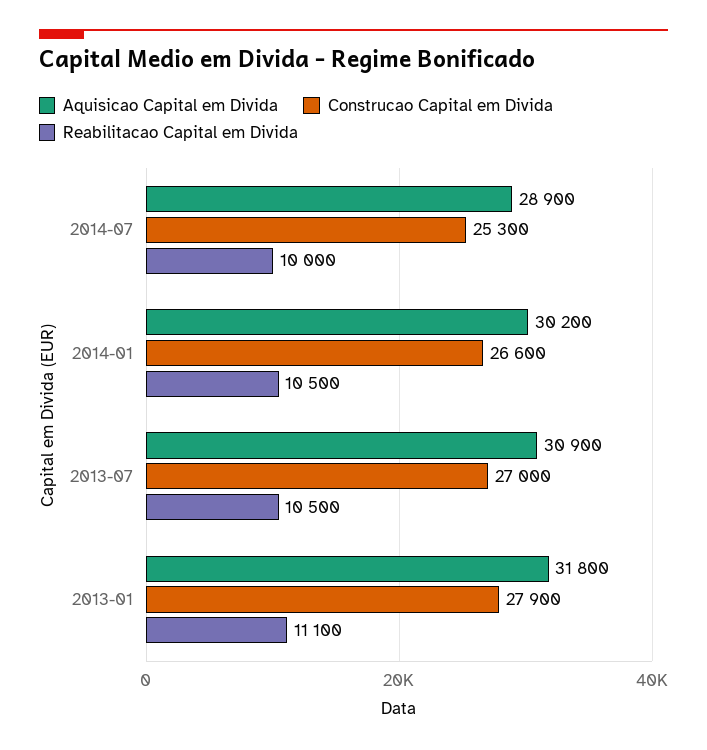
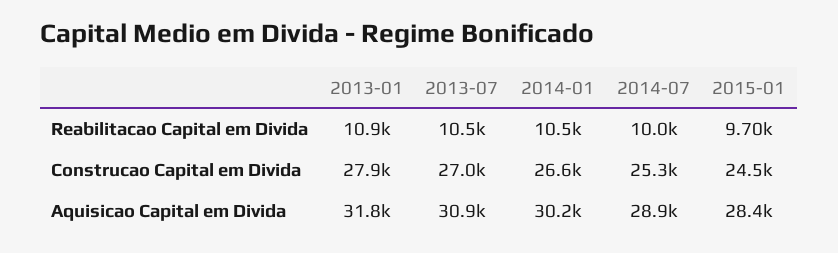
Reabilitacao Capital em Divida, 2013-01: 11100 -> 10900
Reabilitacao Capital em Divida, 2015-01: none -> 9700
Construcao Capital em Divida, 2015-01: none -> 24500
Aquisicao Capital em Divida, 2015-01: none -> 28400

